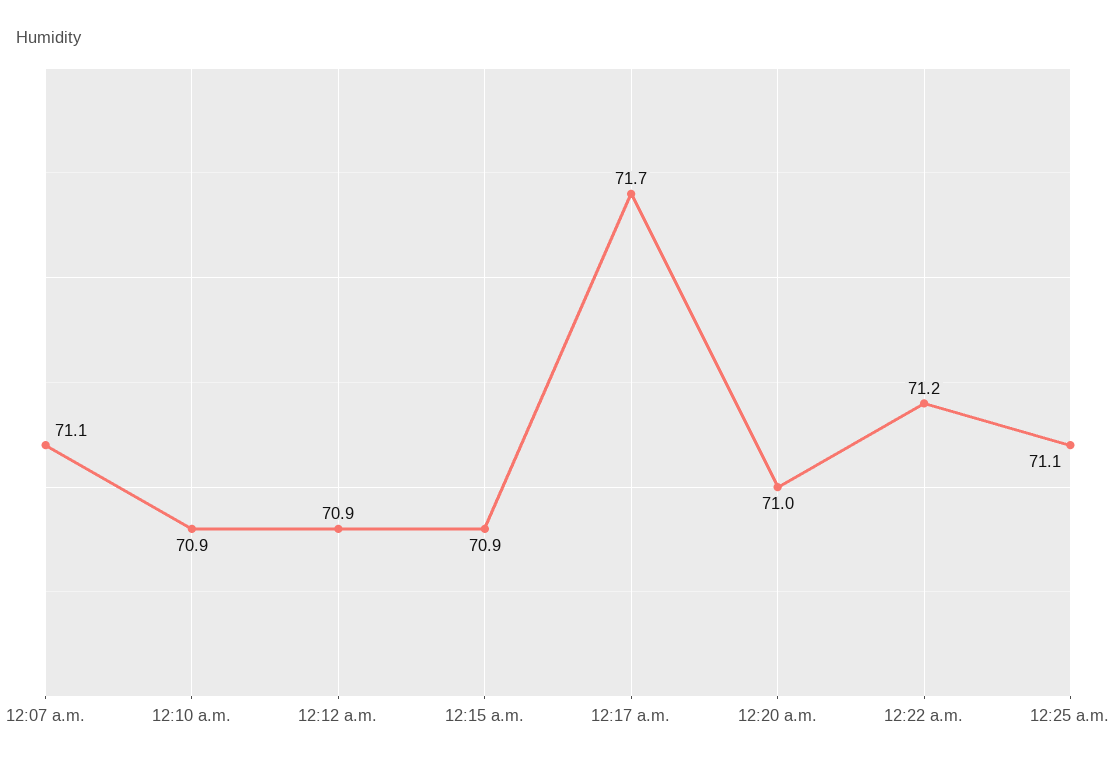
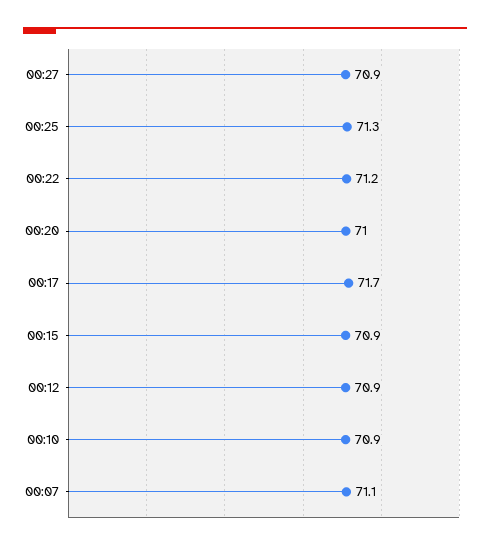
12:25 a.m.: 71.1 -> 71.3
00:27: none -> 70.9

